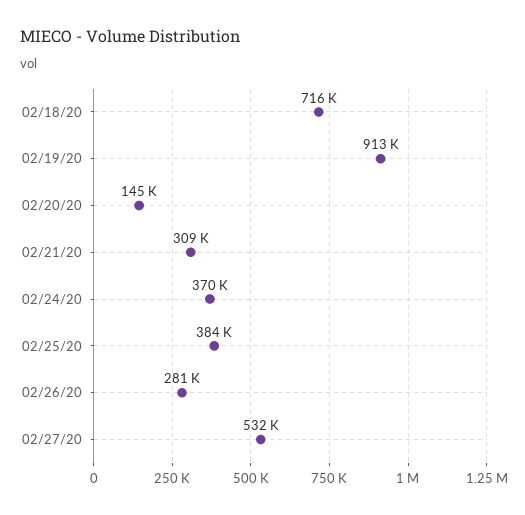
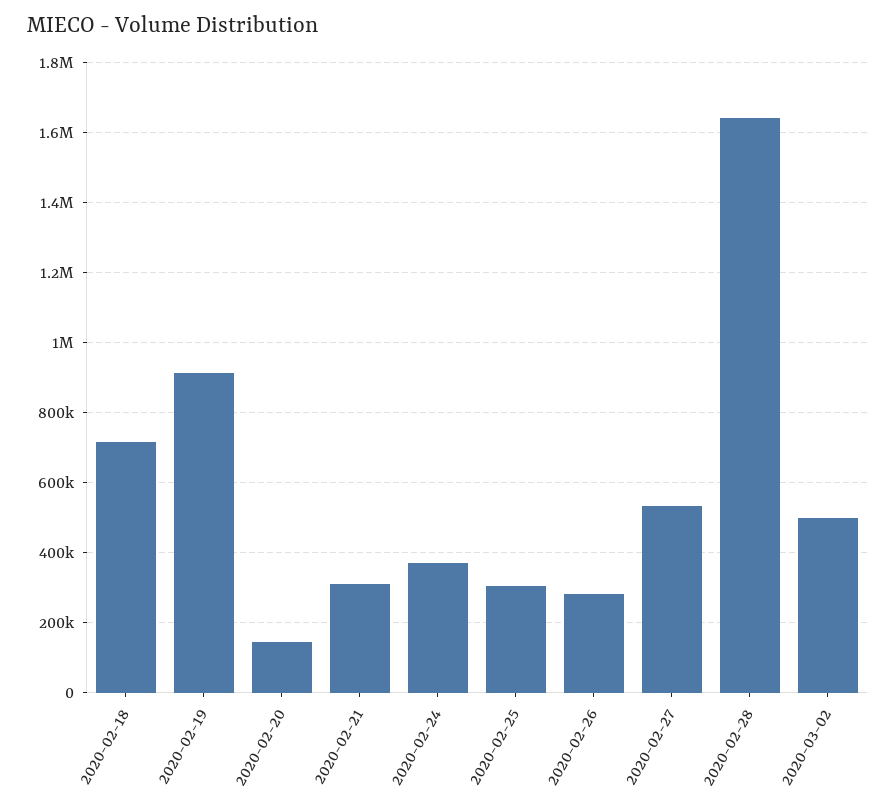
02/25/20: 384000 -> 300000
2020-02-28: none -> 1640000
2020-03-02: none -> 500000

